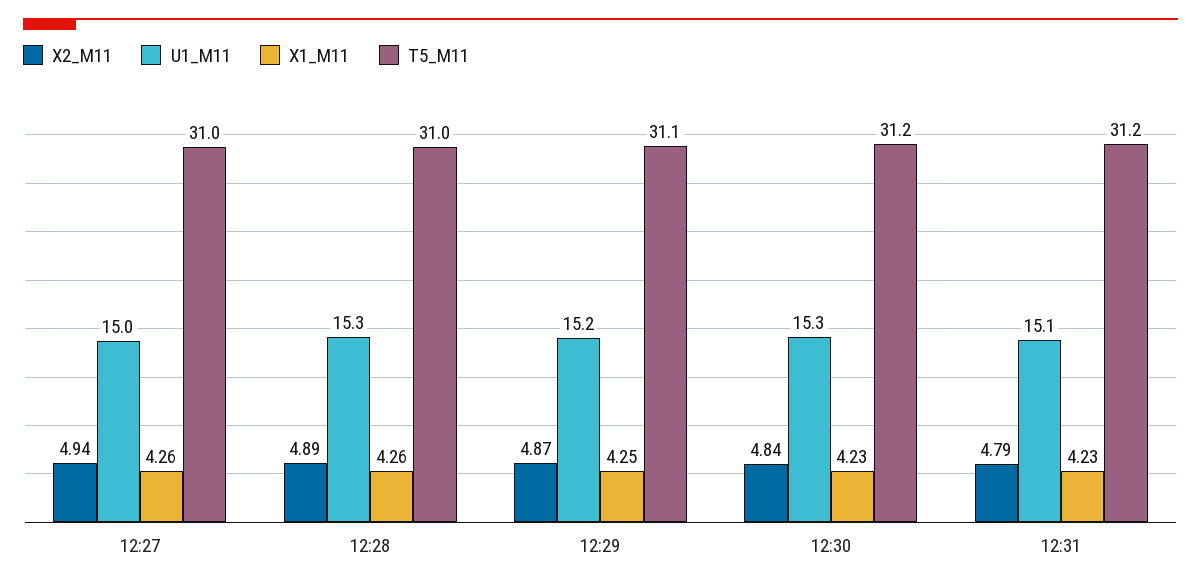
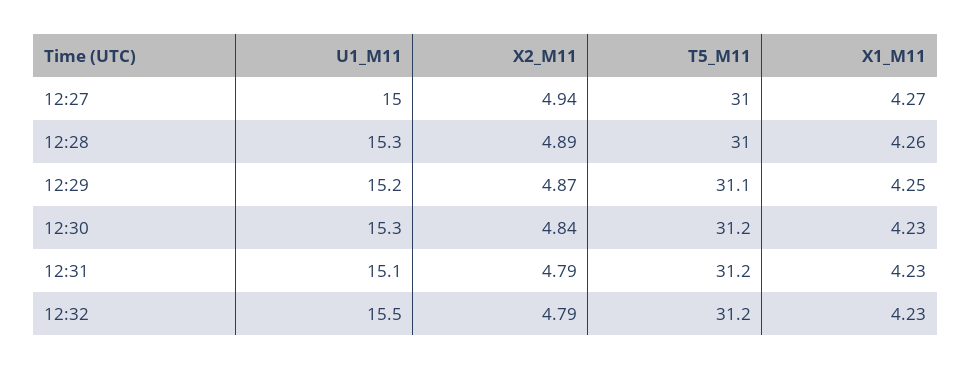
X1_M11, 12:27: 4.26 -> 4.27
U1_M11, 12:32: none -> 15.5
X2_M11, 12:32: none -> 4.79
T5_M11, 12:32: none -> 31.2
X1_M11, 12:32: none -> 4.23

